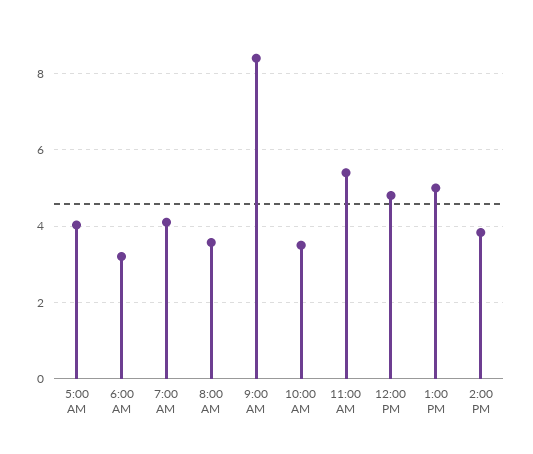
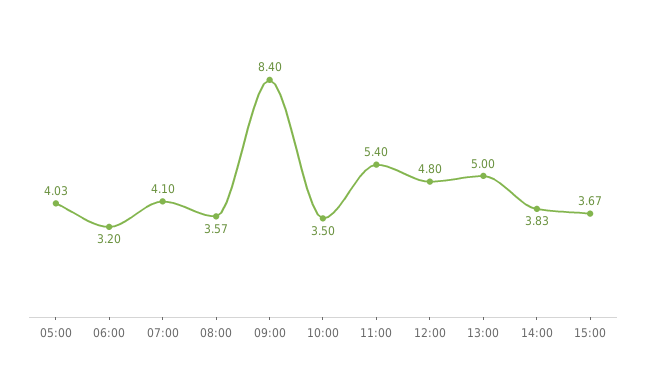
15:00: none -> 3.67

